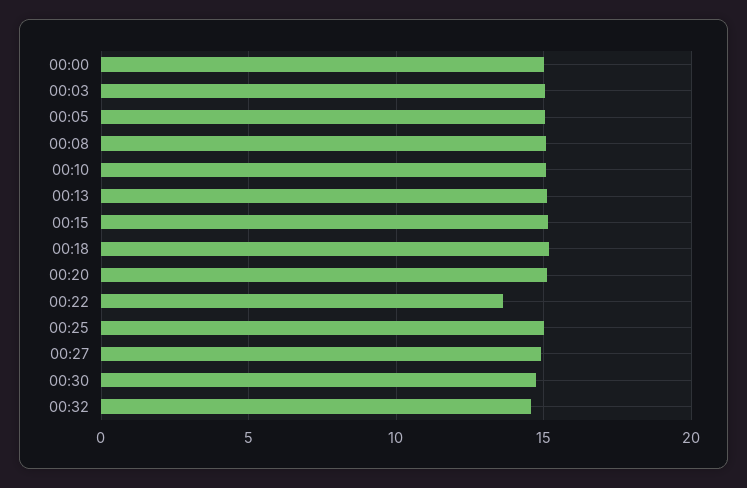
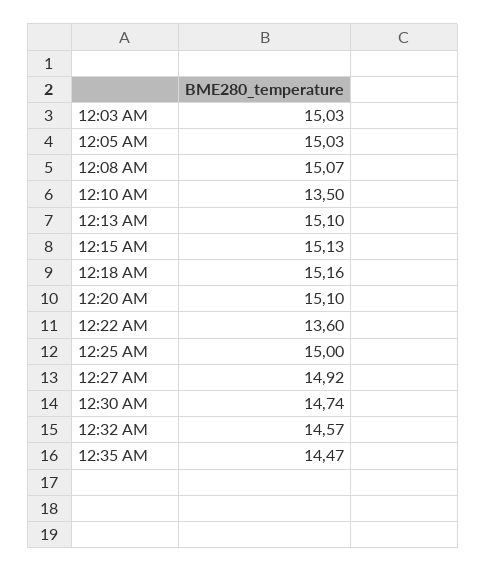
00:00: 15 -> none
00:10: 15 -> 13.5
12:35 AM: none -> 14.47

